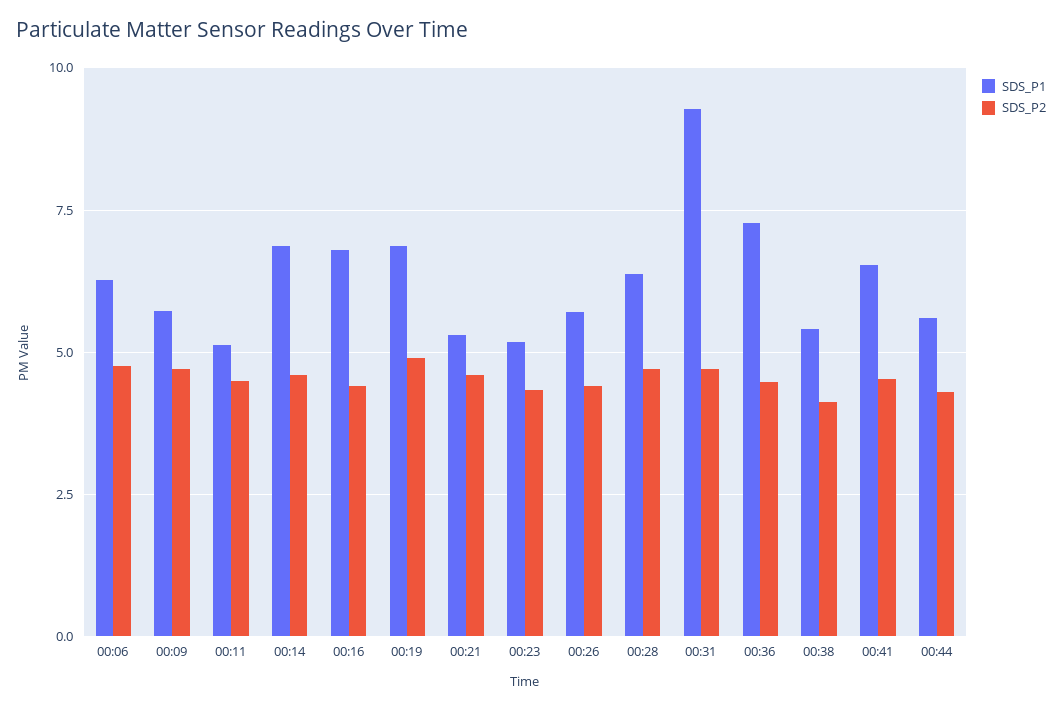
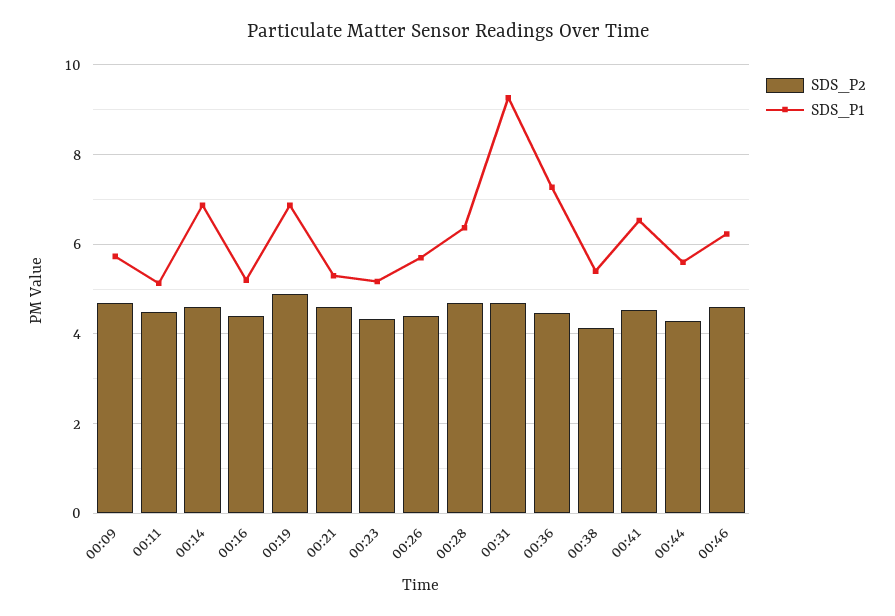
SDS_P1, 00:06: 6.25 -> none
SDS_P2, 00:06: 4.75 -> none
SDS_P1, 00:16: 6.75 -> 5.2
SDS_P2, 00:46: none -> 4.6
SDS_P1, 00:46: none -> 6.2

